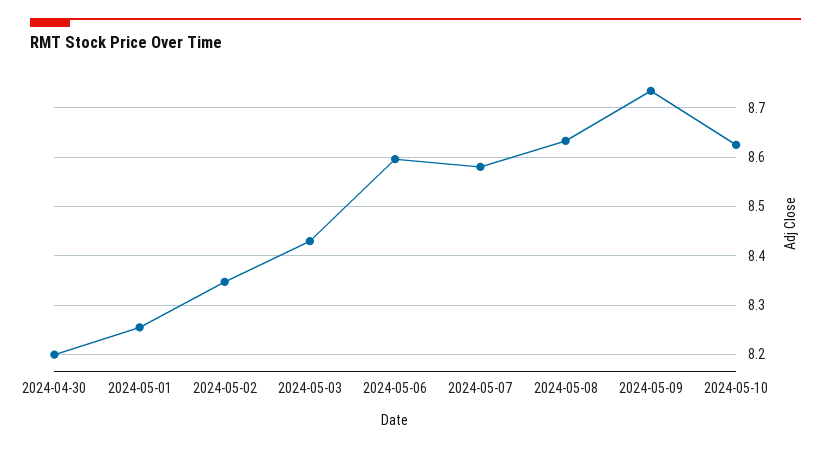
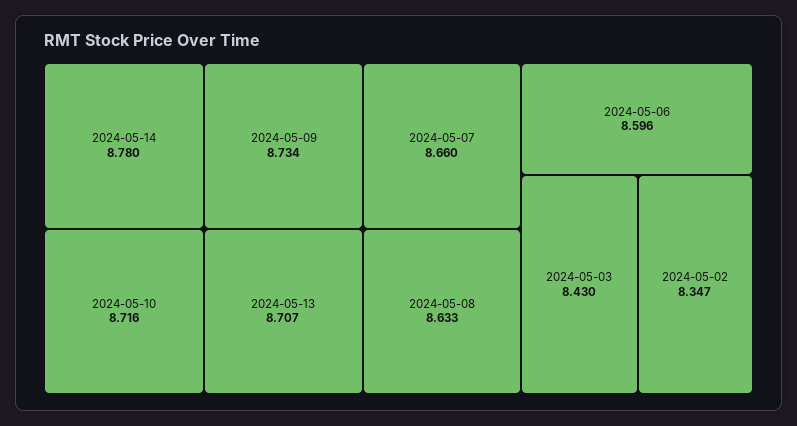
2024-04-30: 8.2 -> none
2024-05-01: 8.26 -> none
2024-05-07: 8.58 -> 8.66
2024-05-10: 8.62 -> 8.716
2024-05-14: none -> 8.78
2024-05-13: none -> 8.707

